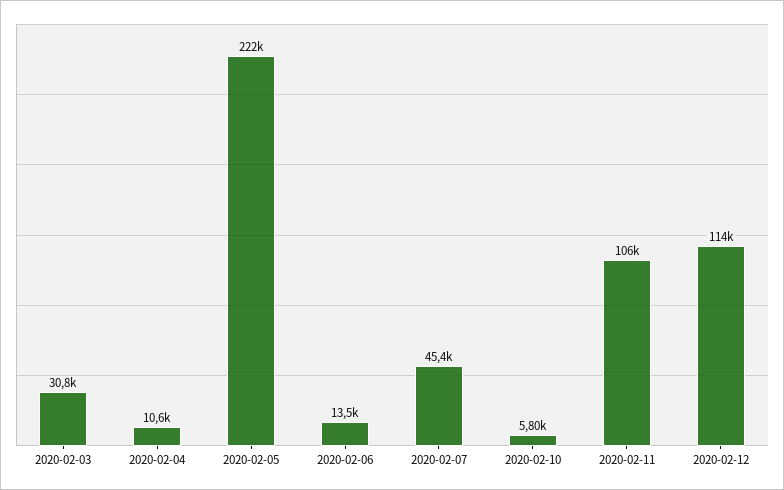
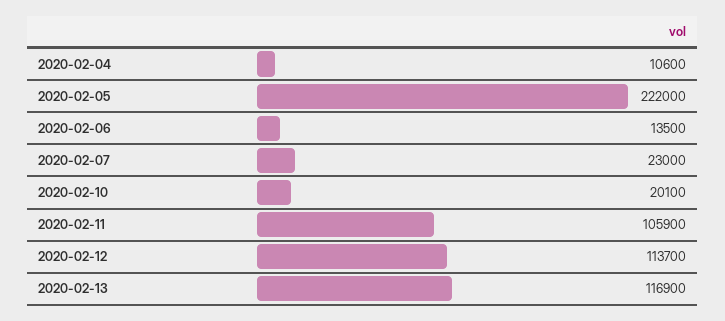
2020-02-03: 30800 -> none
2020-02-07: 45400 -> 23000
2020-02-10: 5800 -> 20100
2020-02-13: none -> 116900

